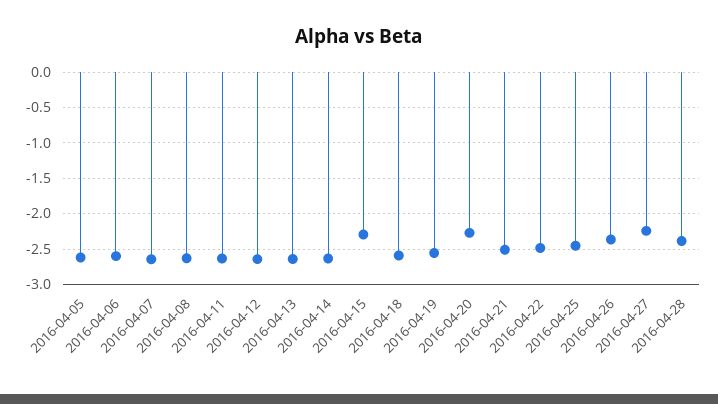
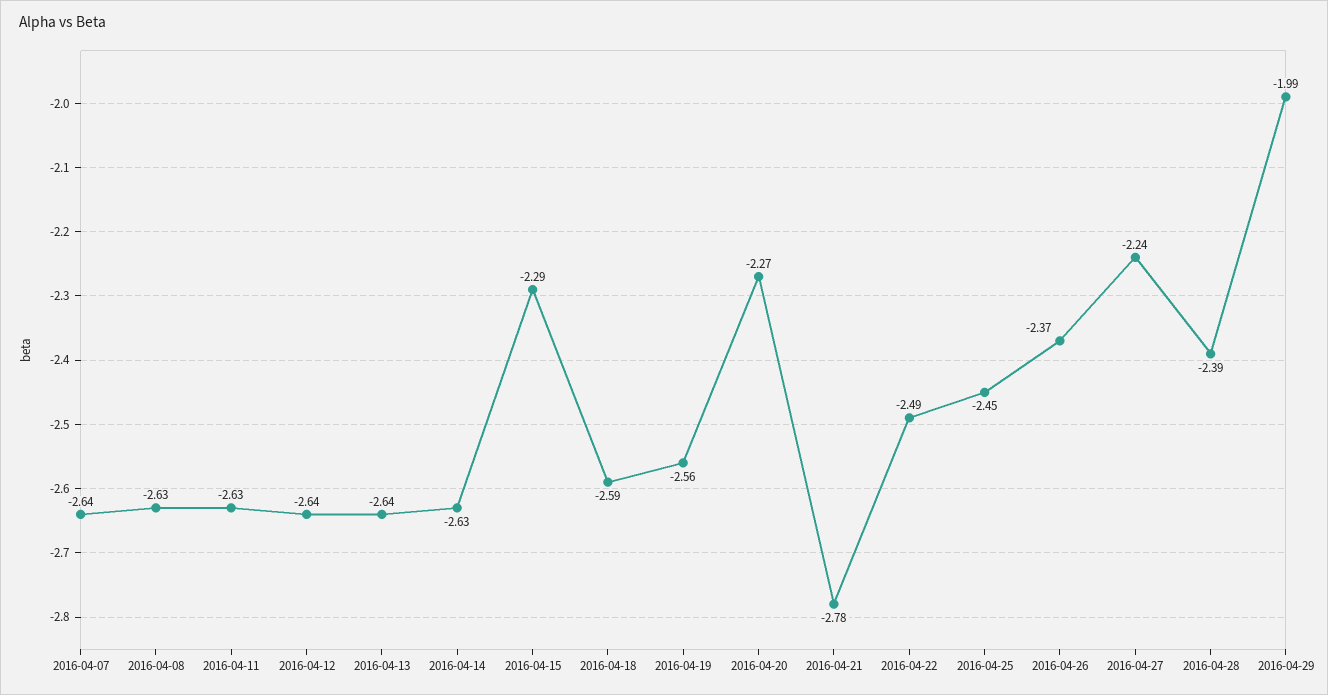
2016-04-05: -2.6 -> none
2016-04-06: -2.6 -> none
2016-04-21: -2.5 -> -2.78
2016-04-29: none -> -1.99

